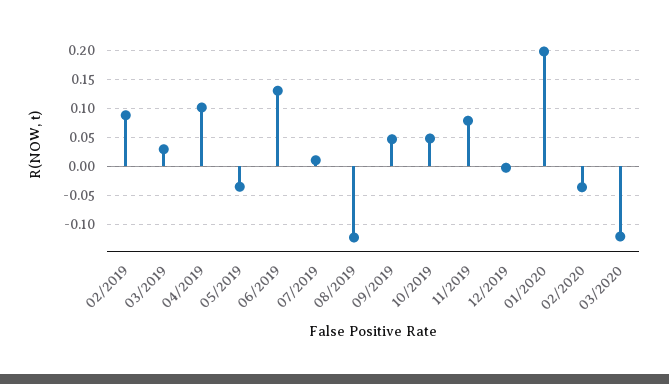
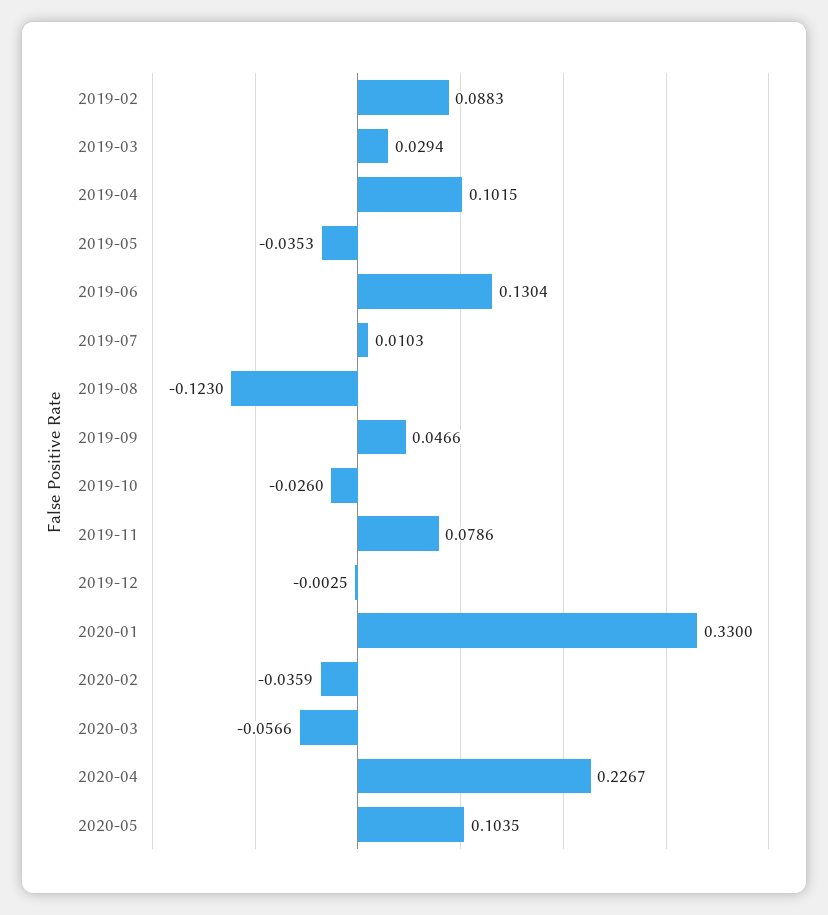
10/2019: 0.05 -> -0.026
01/2020: 0.2 -> 0.33
03/2020: -0.125 -> -0.0566
2020-04: none -> 0.2267
2020-05: none -> 0.1035

